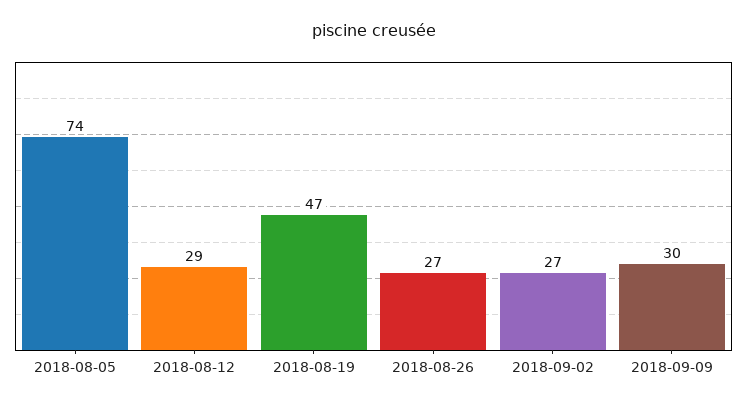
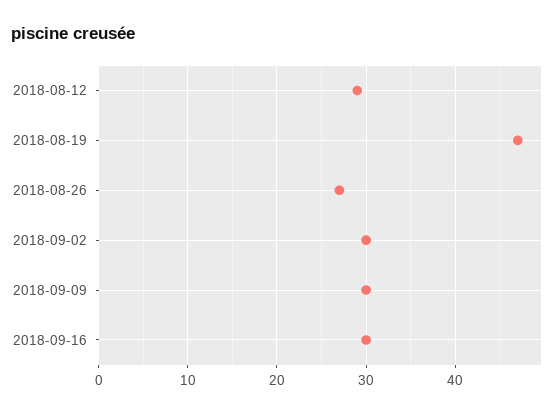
2018-08-05: 74 -> none
2018-09-02: 27 -> 30
2018-09-16: none -> 30

